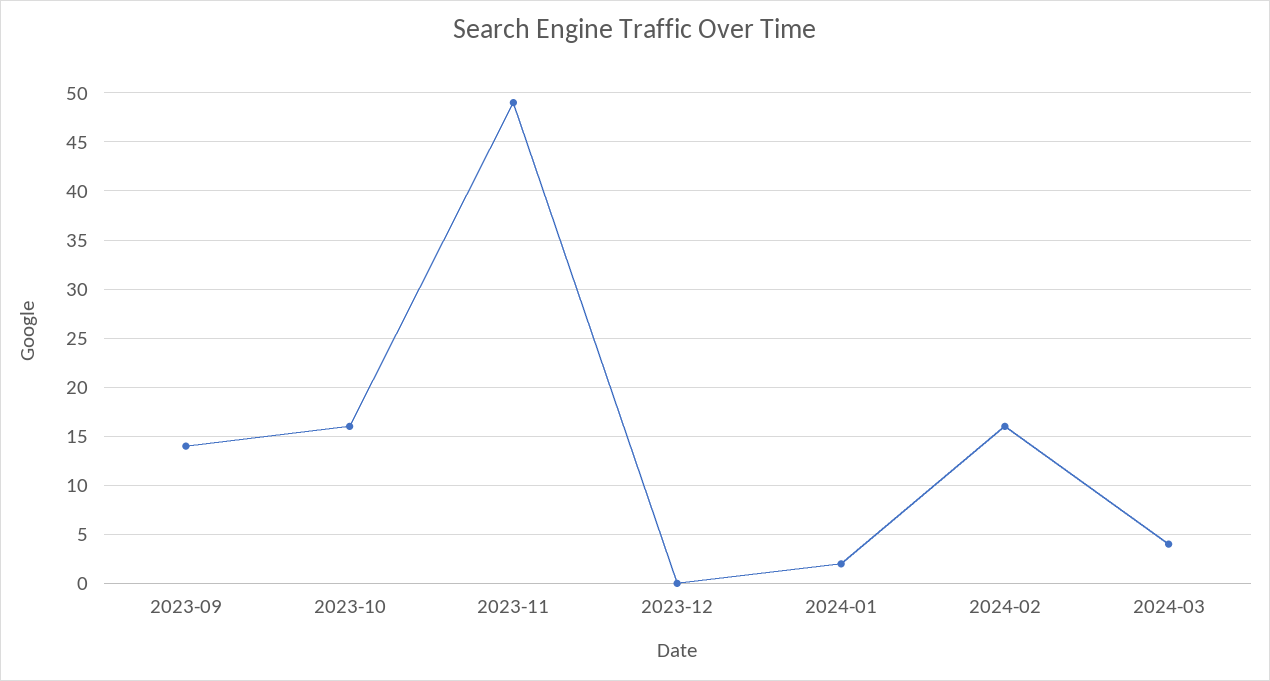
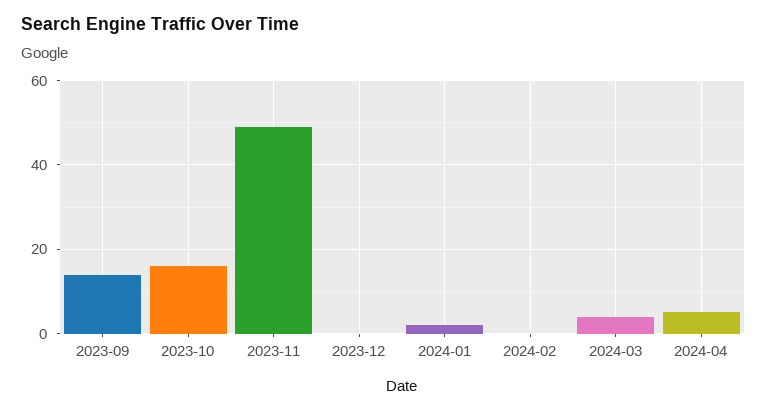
2024-02: 16 -> 0
2024-04: none -> 5

